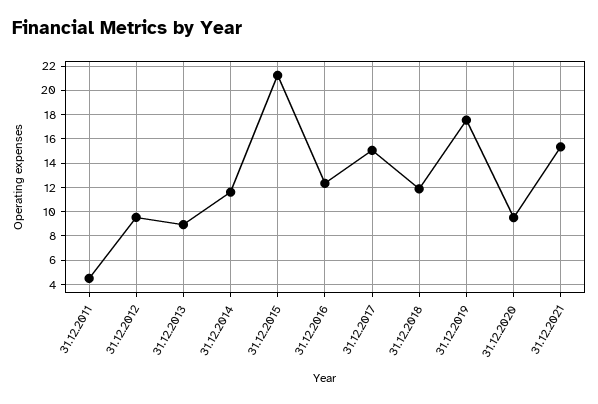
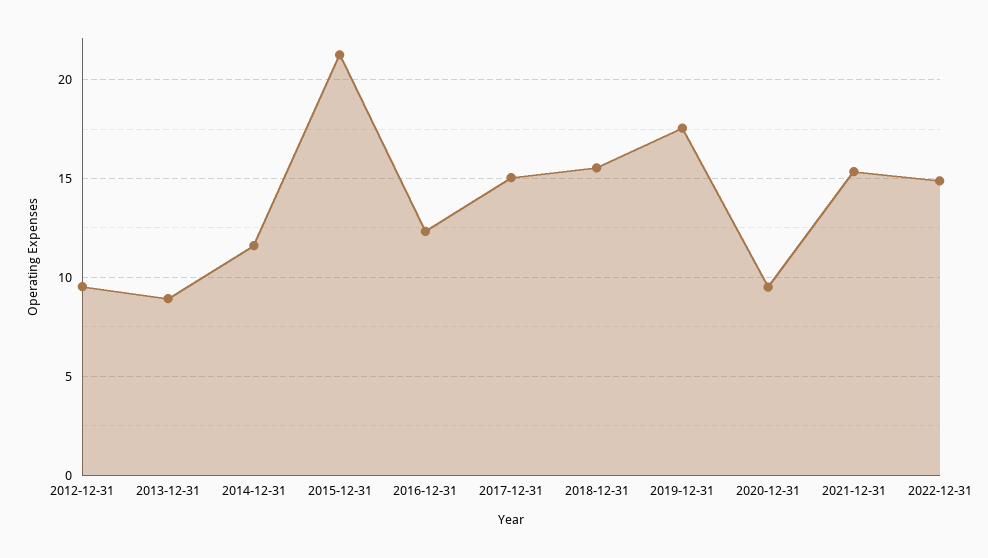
31.12.2011: 4.5 -> none
31.12.2018: 12 -> 15.5
2022-12-31: none -> 15

